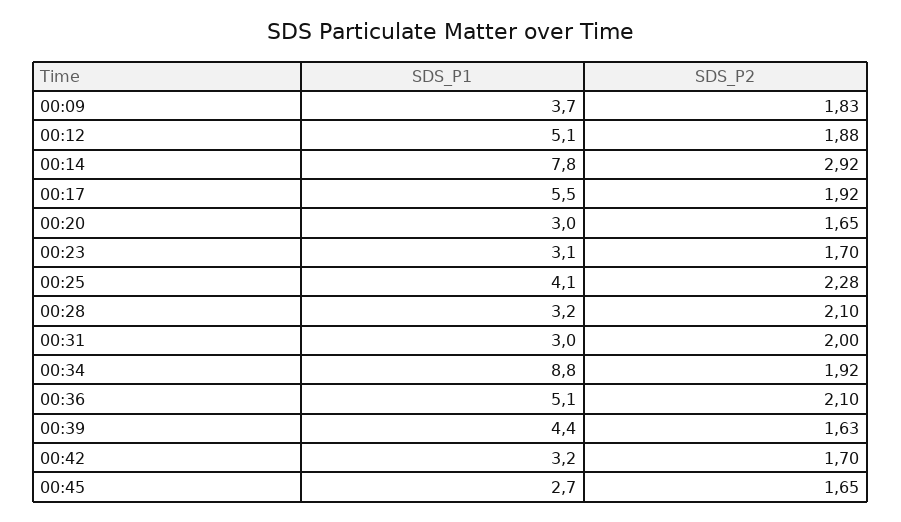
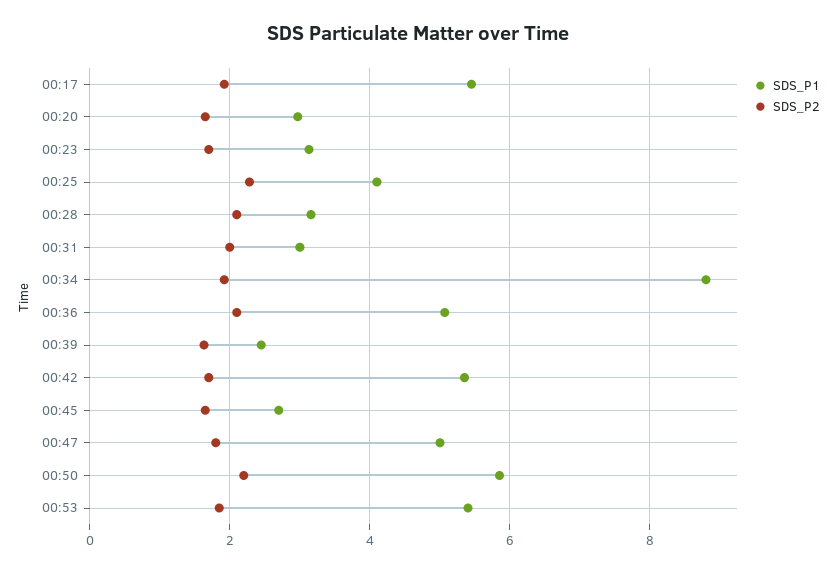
SDS_P1, 00:09: 3.7 -> none
SDS_P2, 00:09: 1.83 -> none
SDS_P1, 00:12: 5.1 -> none
SDS_P2, 00:12: 1.88 -> none
SDS_P1, 00:14: 7.8 -> none
SDS_P2, 00:14: 2.92 -> none
SDS_P1, 00:39: 4.4 -> 2.4
SDS_P1, 00:42: 3.2 -> 5.4
SDS_P1, 00:47: none -> 5
SDS_P2, 00:47: none -> 1.8
SDS_P1, 00:50: none -> 5.8
SDS_P2, 00:50: none -> 2.2
SDS_P1, 00:53: none -> 5.4
SDS_P2, 00:53: none -> 1.8

